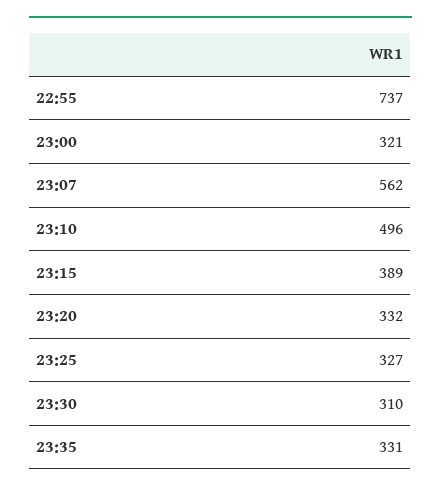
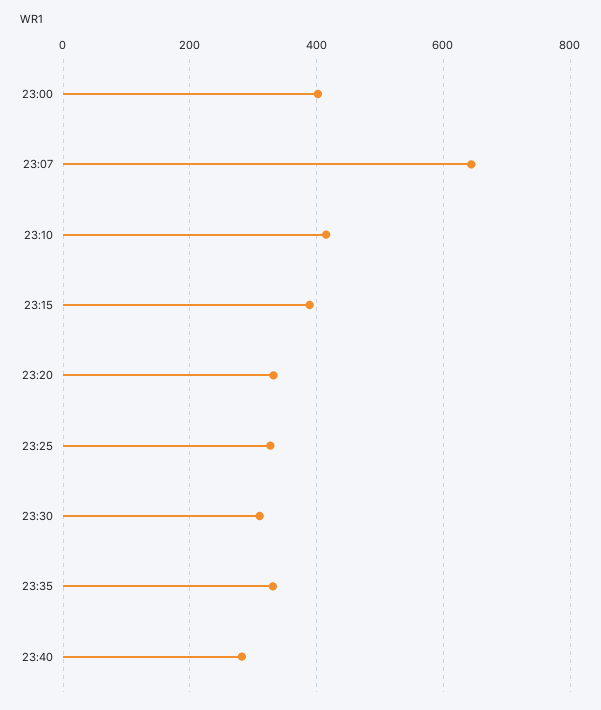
22:55: 737 -> none
23:00: 321 -> 400
23:07: 562 -> 640
23:10: 496 -> 420
23:40: none -> 280

